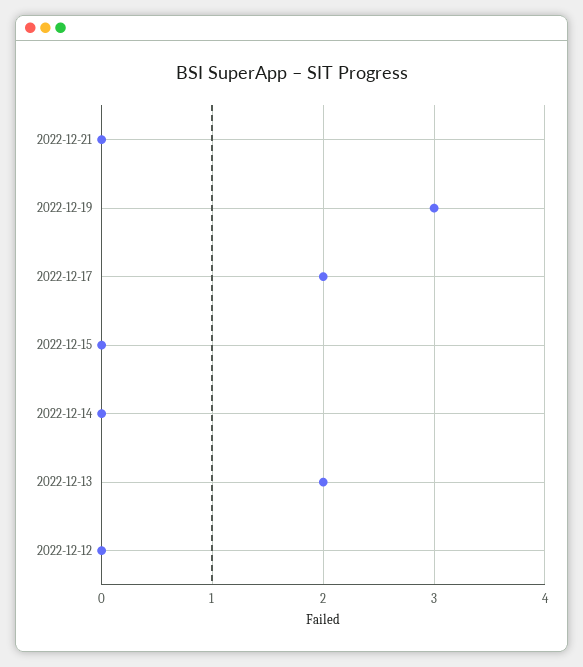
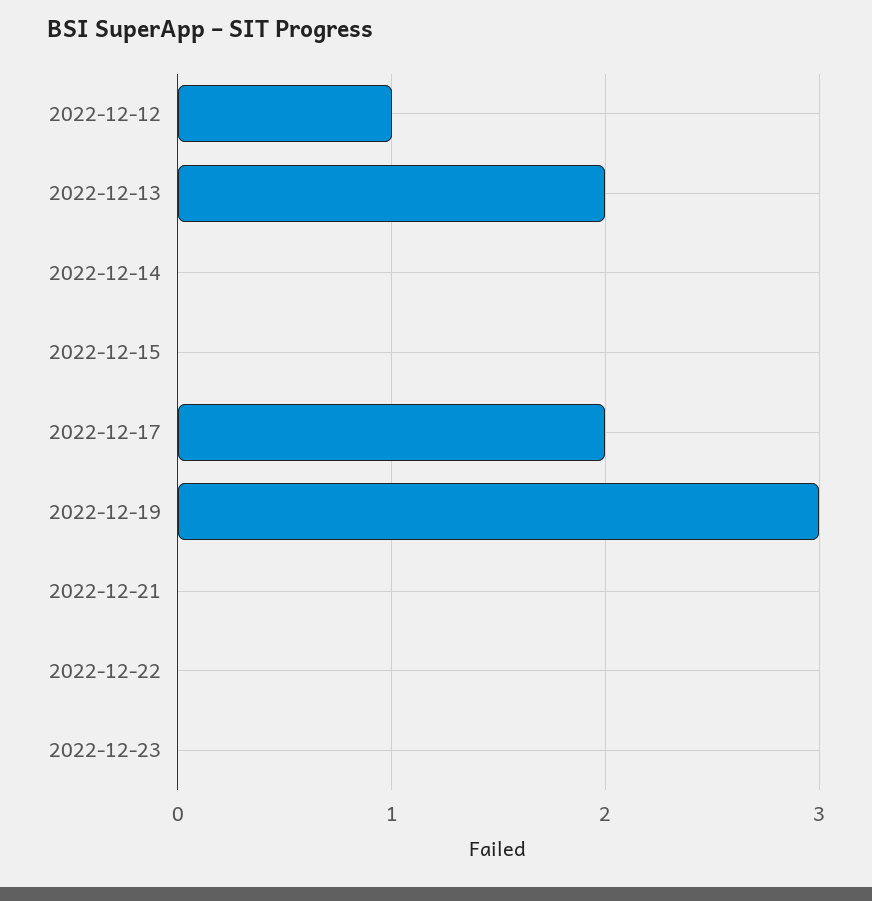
2022-12-12: 0 -> 1
2022-12-22: none -> 0
2022-12-23: none -> 0

